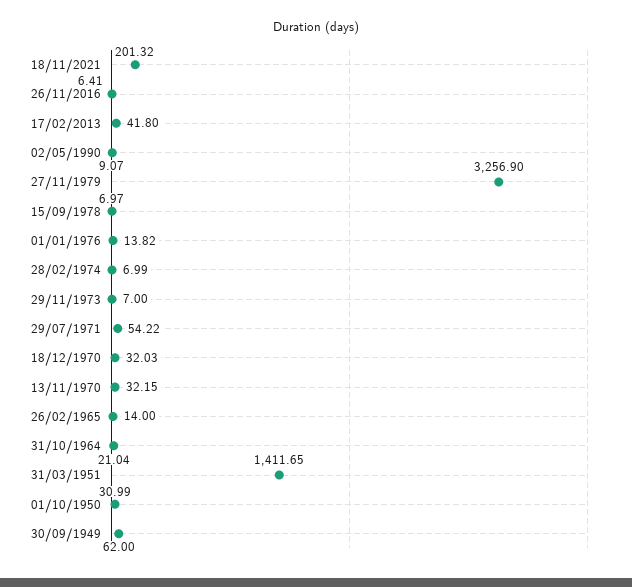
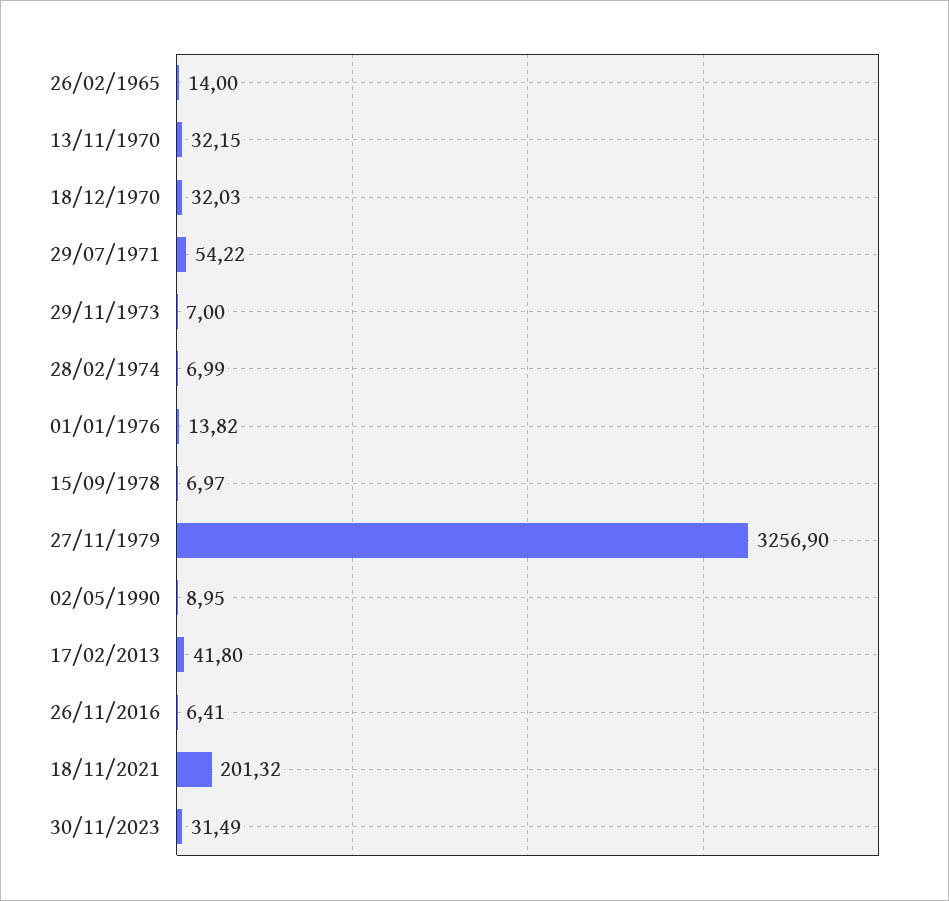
02/05/1990: 9.07 -> 8.95
31/10/1964: 21.04 -> none
31/03/1951: 1411.65 -> none
01/10/1950: 30.99 -> none
30/09/1949: 62 -> none
30/11/2023: none -> 31.49

